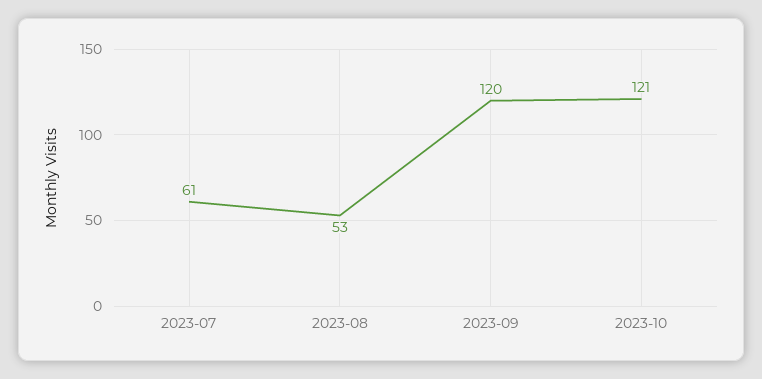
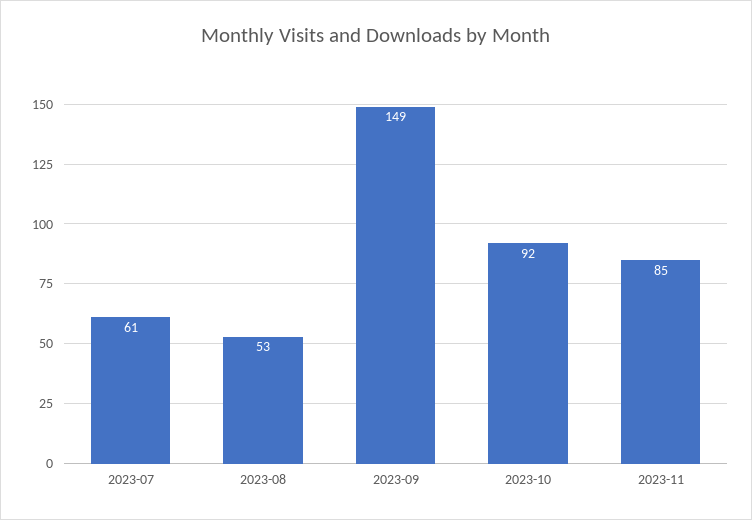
2023-09: 120 -> 149
2023-10: 121 -> 92
2023-11: none -> 85

